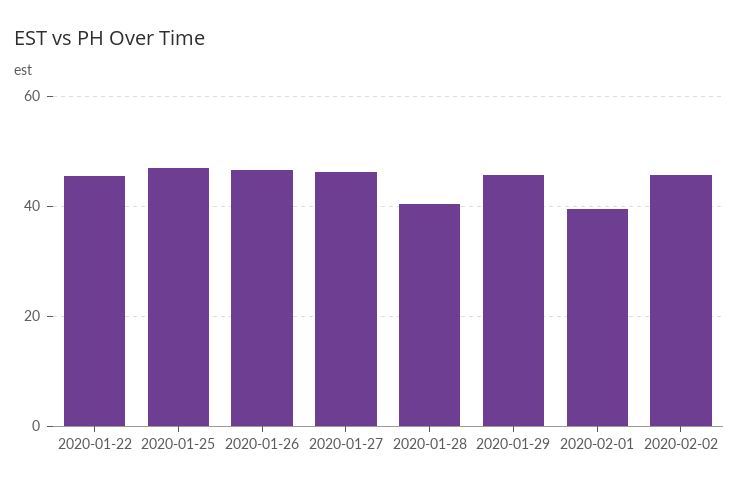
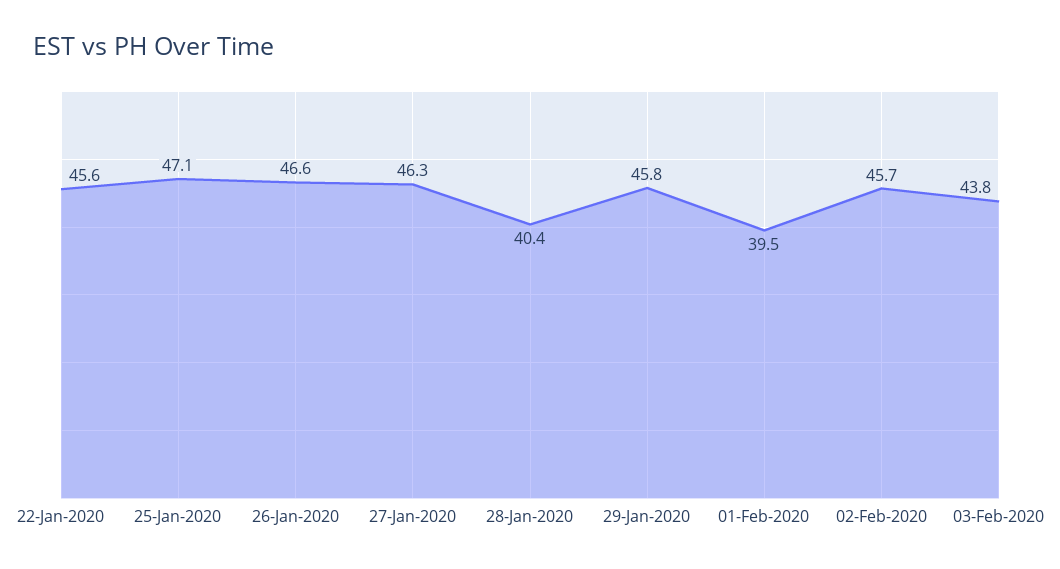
03-Feb-2020: none -> 43.8

